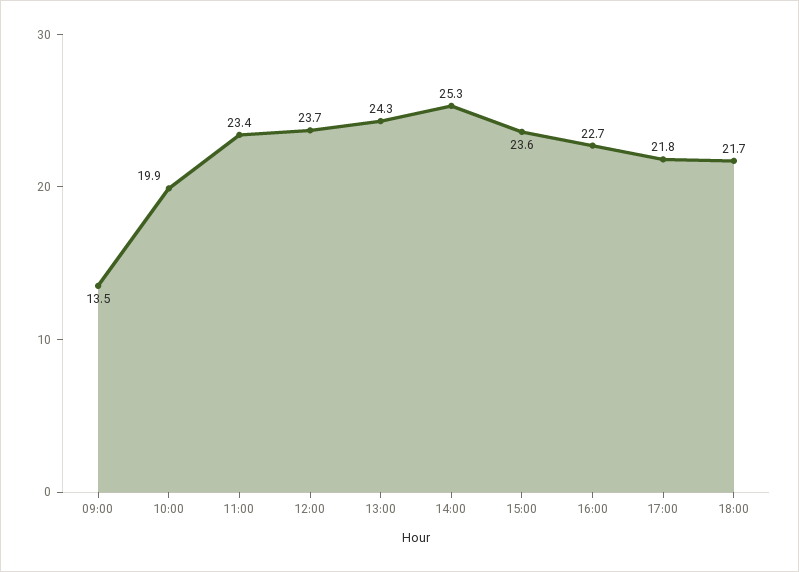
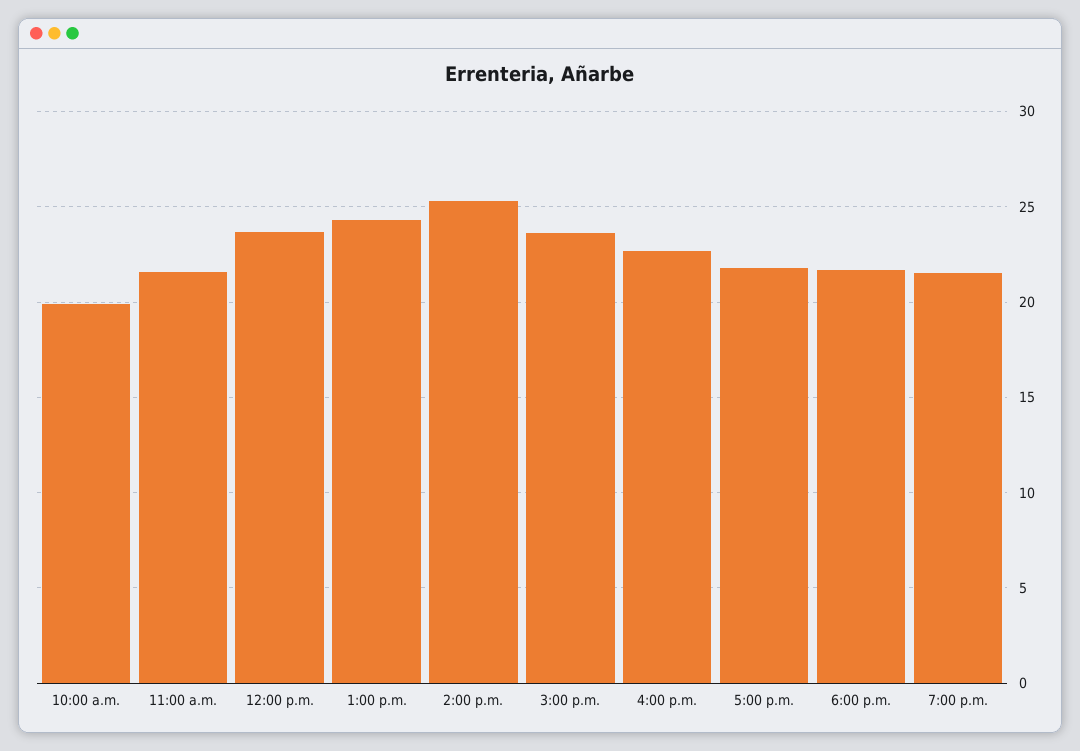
09:00: 13.5 -> none
11:00: 23.4 -> 21.5
7:00 p.m.: none -> 21.5

